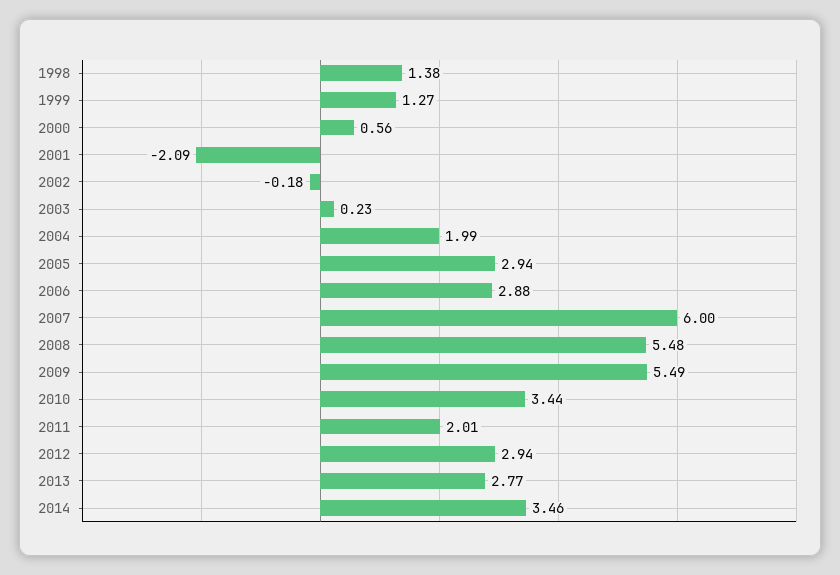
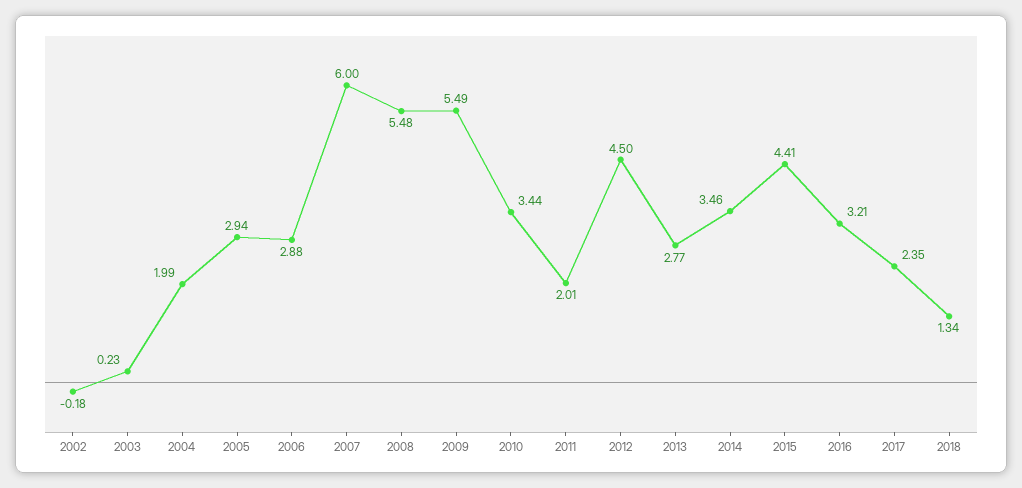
1998: 1.38 -> none
1999: 1.27 -> none
2000: 0.56 -> none
2001: -2.09 -> none
2012: 2.94 -> 4.5
2015: none -> 4.41
2016: none -> 3.21
2017: none -> 2.35
2018: none -> 1.34

